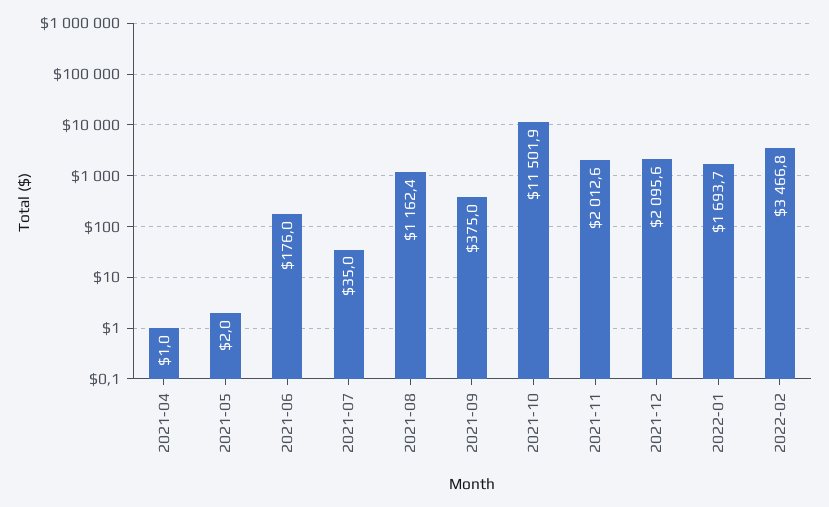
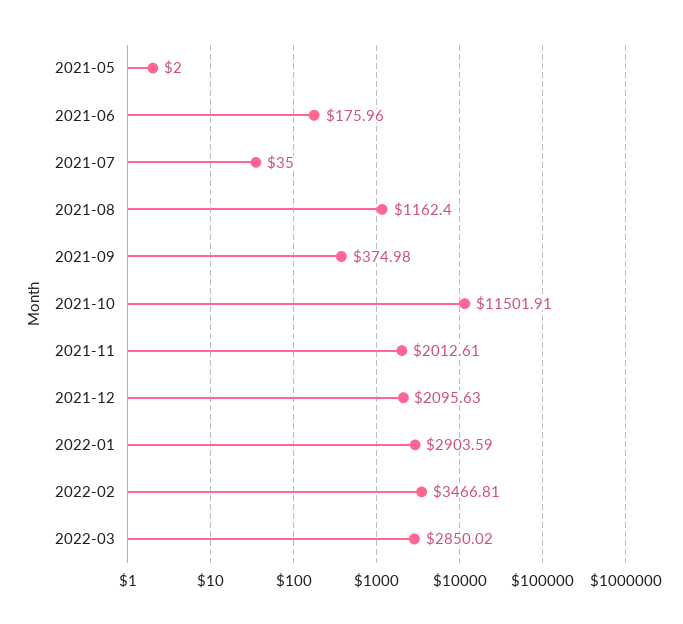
2021-04: 1 -> none
2022-01: 1693.7 -> 2903.59
2022-03: none -> 2850.02

